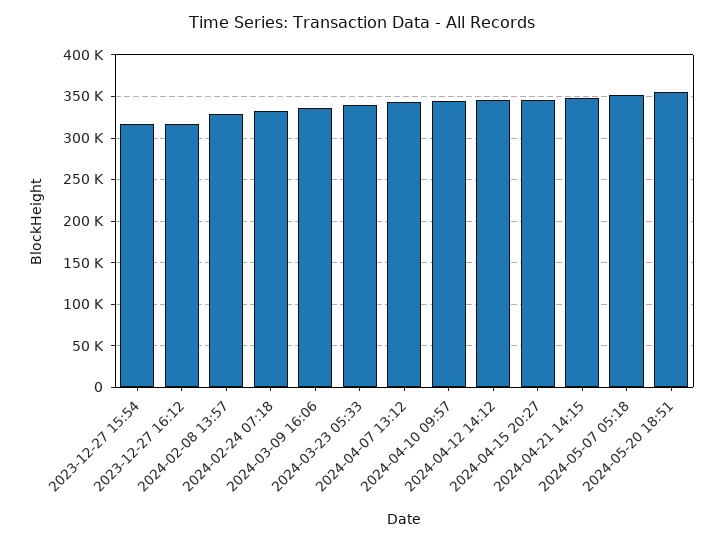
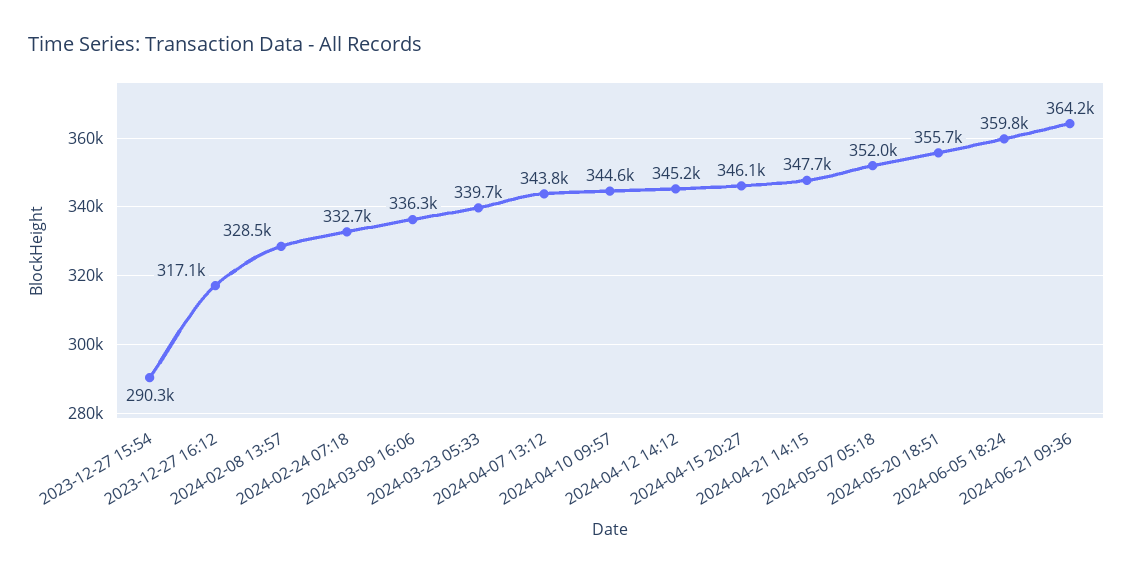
2023-12-27 15:54: 320000 -> 290300
2024-06-05 18:24: none -> 359800
2024-06-21 09:36: none -> 364200

